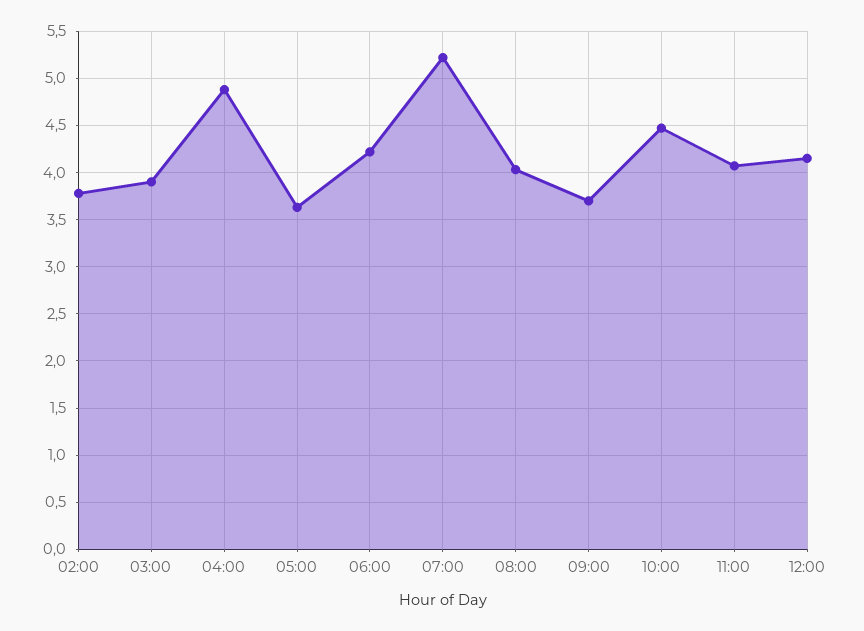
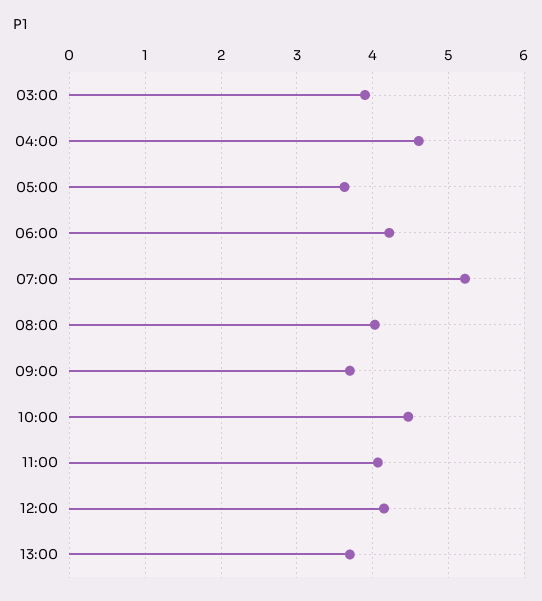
02:00: 3.8 -> none
04:00: 4.9 -> 4.6
13:00: none -> 3.7

